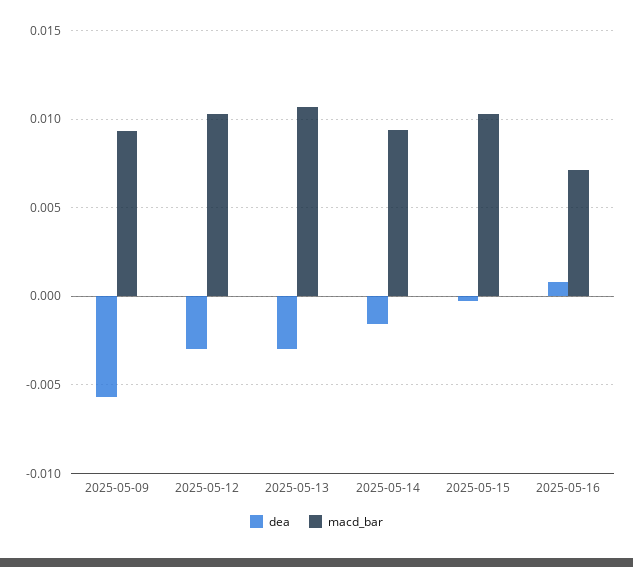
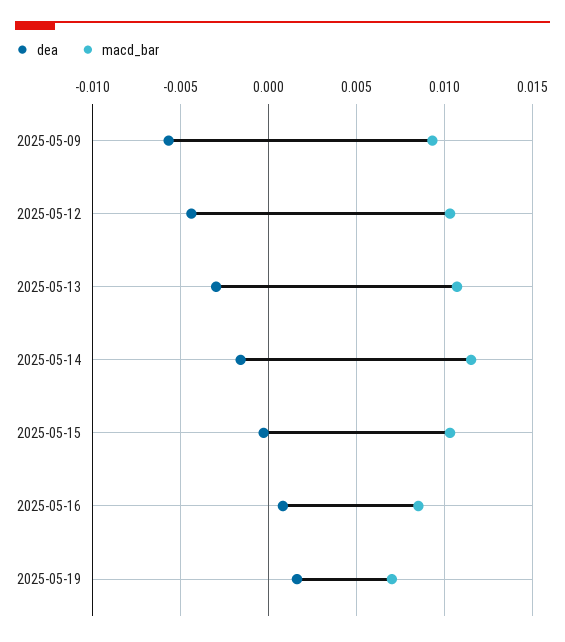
dea, 2025-05-12: -0.003 -> -0.0045
macd_bar, 2025-05-14: 0.0095 -> 0.0115
macd_bar, 2025-05-16: 0.007 -> 0.0085
dea, 2025-05-19: none -> 0.0015
macd_bar, 2025-05-19: none -> 0.007

